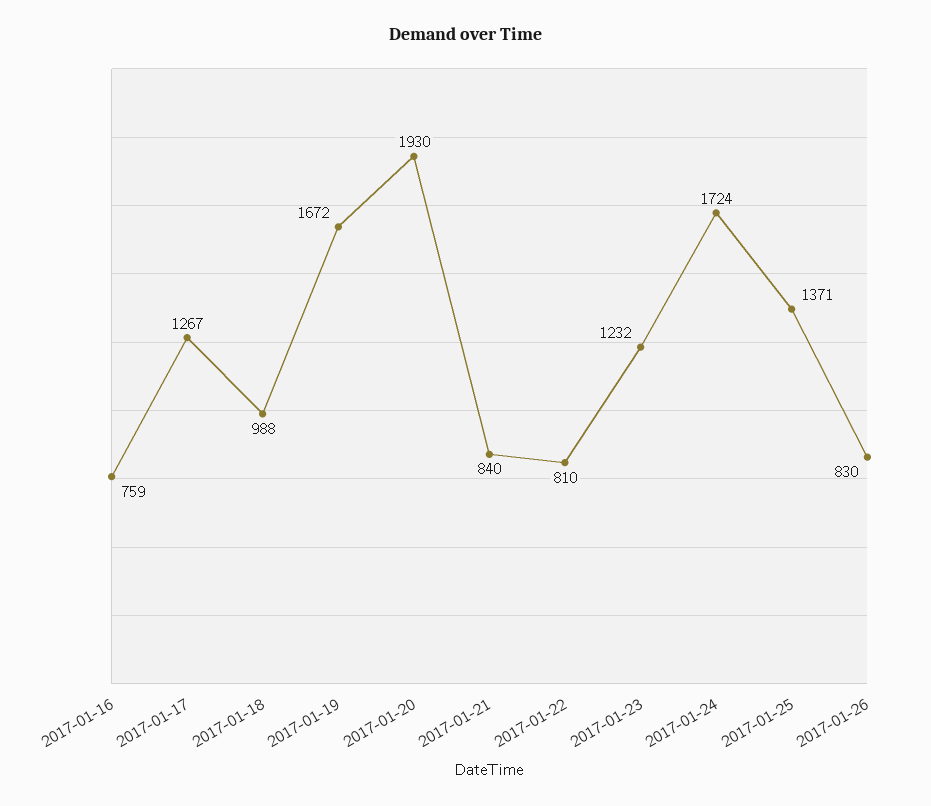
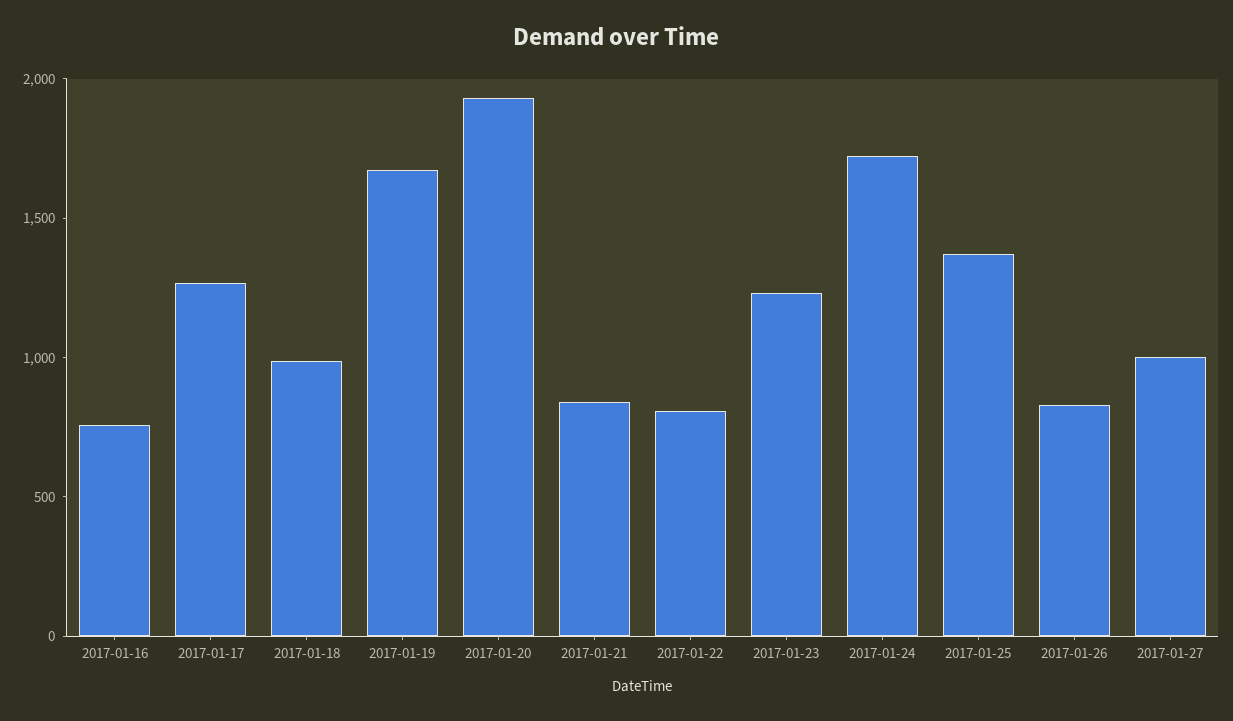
2017-01-27: none -> 1000

